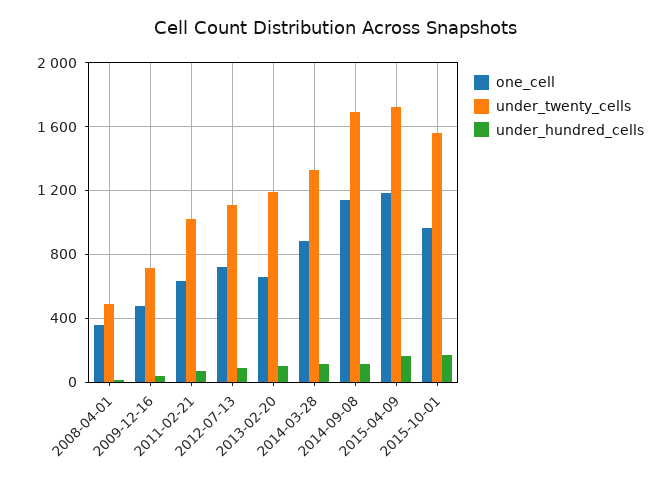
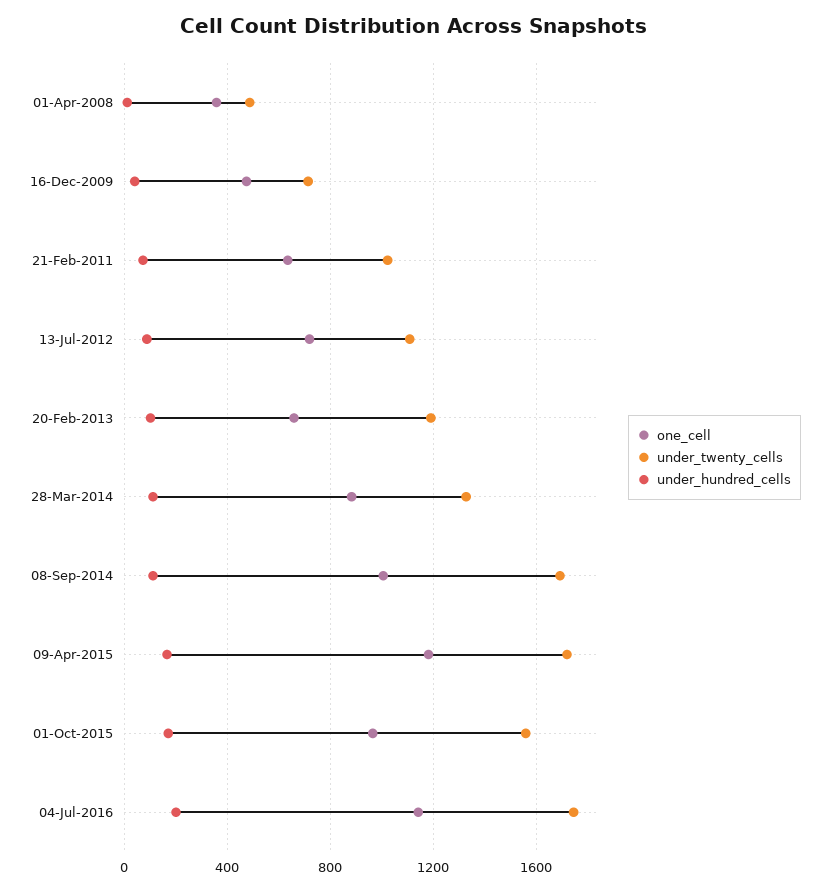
one_cell, 2014-09-08: 1150 -> 1000
one_cell, 04-Jul-2016: none -> 1150
under_twenty_cells, 04-Jul-2016: none -> 1750
under_hundred_cells, 04-Jul-2016: none -> 200

